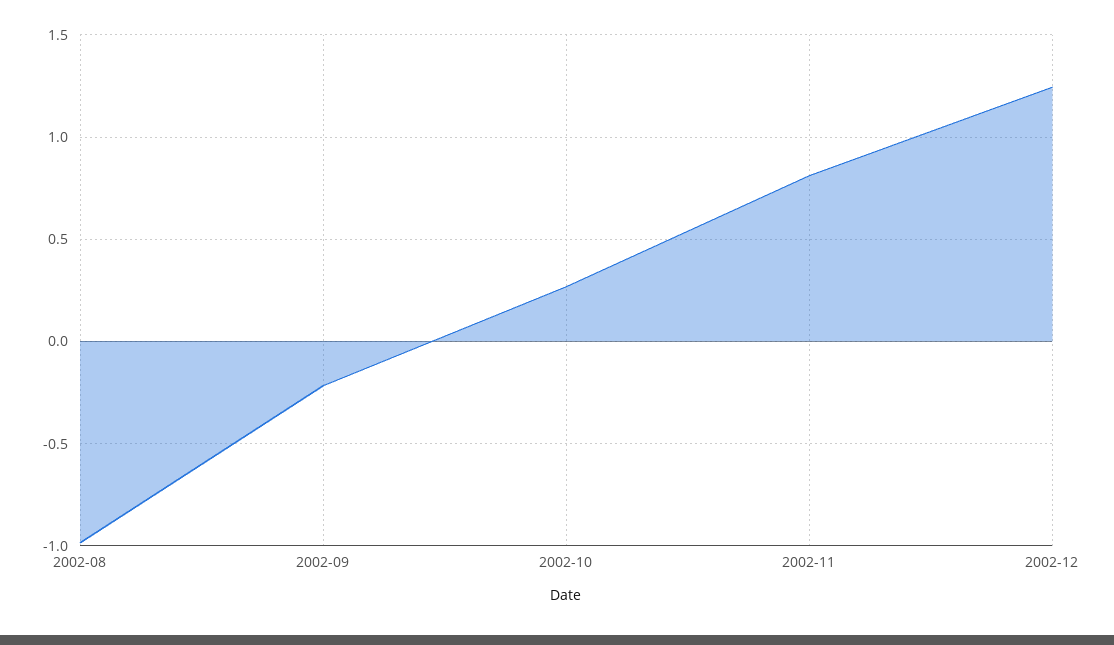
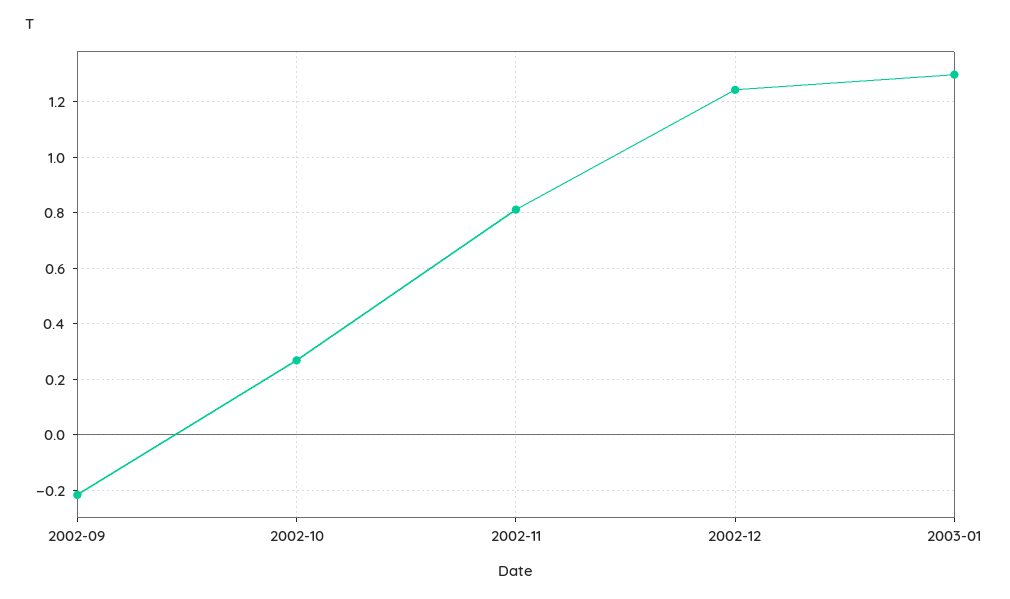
2002-08: -1 -> none
2003-01: none -> 1.3

